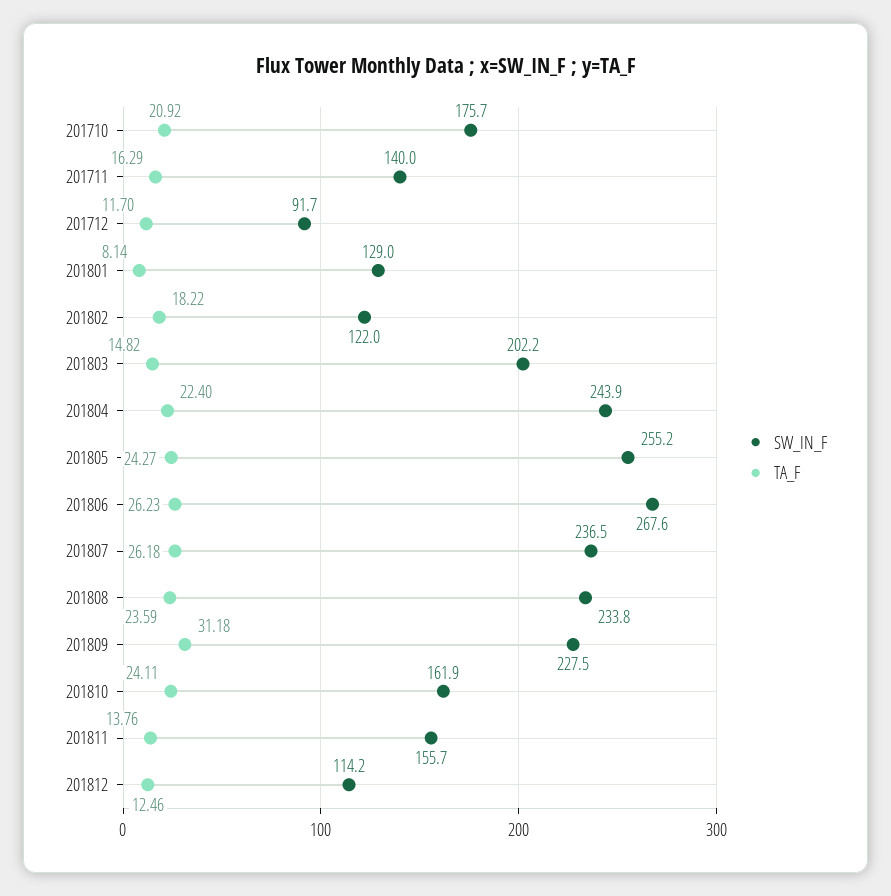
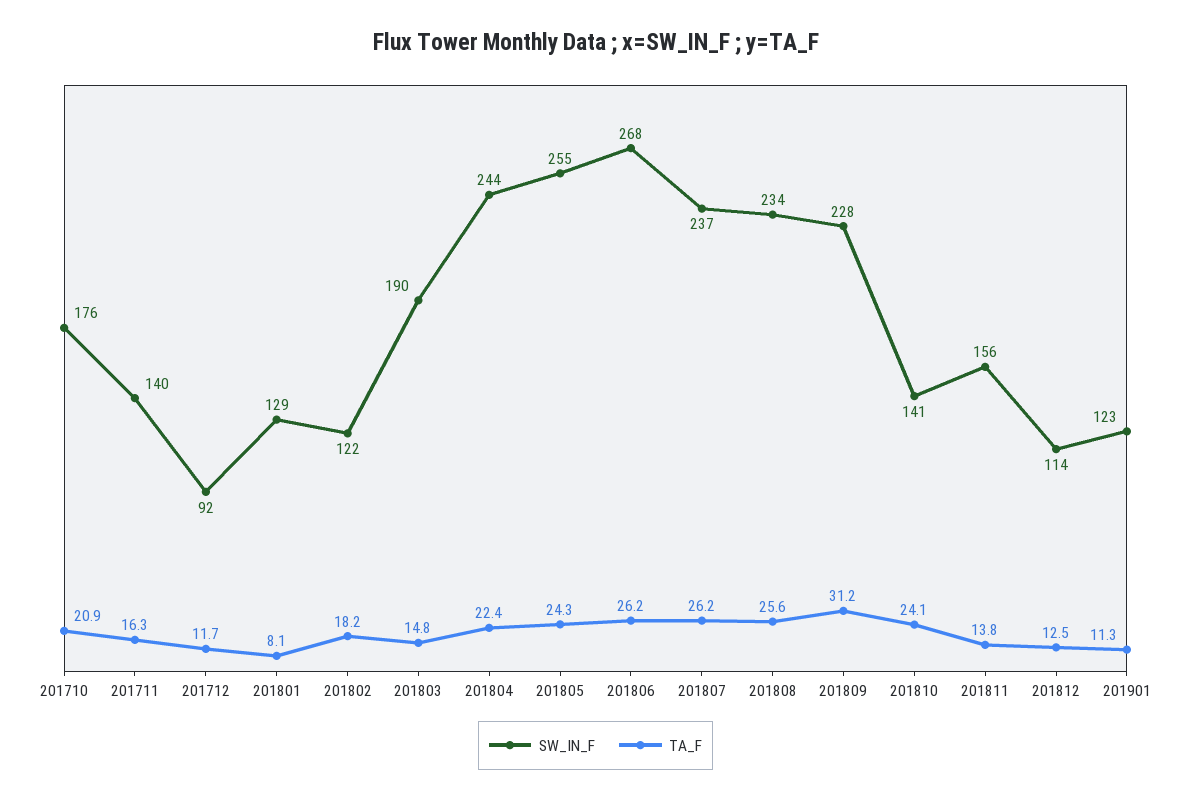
SW_IN_F, 201803: 202.2 -> 190
TA_F, 201808: 23.59 -> 25.6
SW_IN_F, 201810: 161.9 -> 141
SW_IN_F, 201901: none -> 123
TA_F, 201901: none -> 11.3

